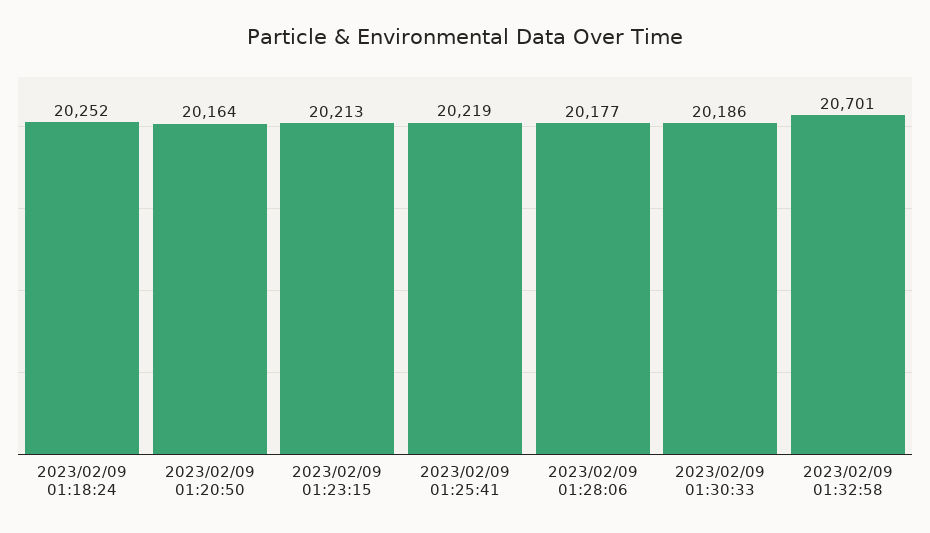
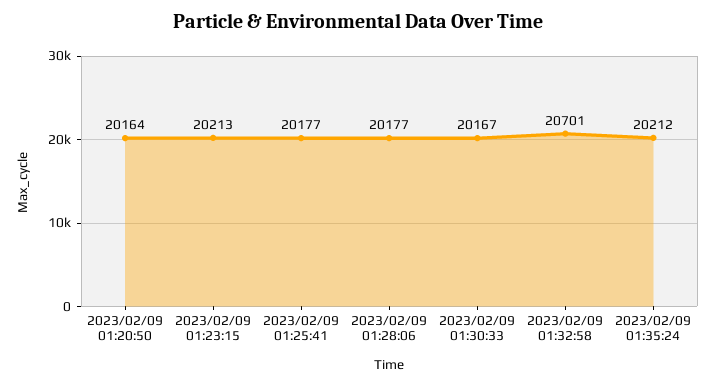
2023/02/09 01:18:24: 20252 -> none
2023/02/09 01:25:41: 20219 -> 20177
2023/02/09 01:30:33: 20186 -> 20167
2023/02/09 01:35:24: none -> 20212

